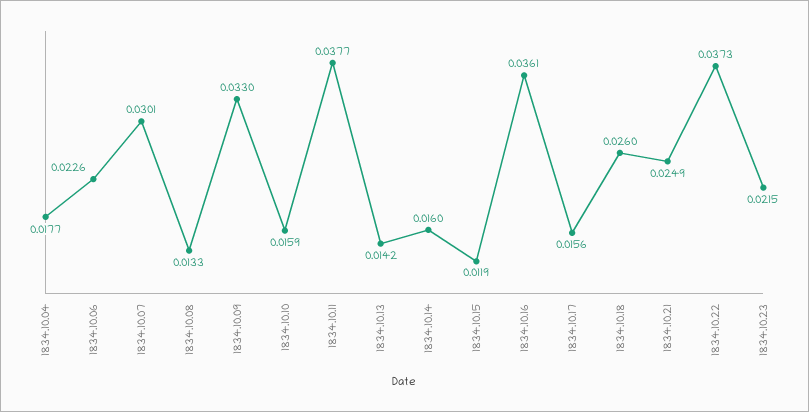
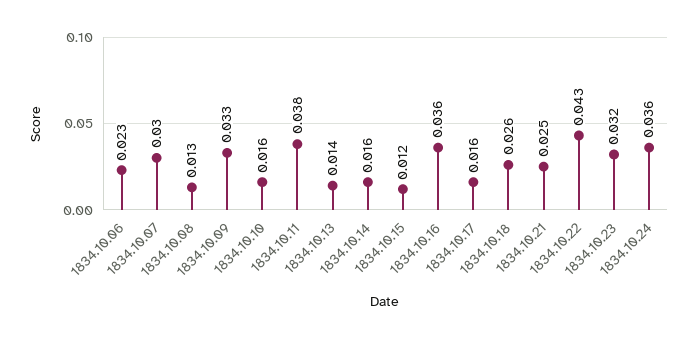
1834.10.04: 0.0177 -> none
1834.10.22: 0.0373 -> 0.043
1834.10.23: 0.0215 -> 0.032
1834.10.24: none -> 0.036

